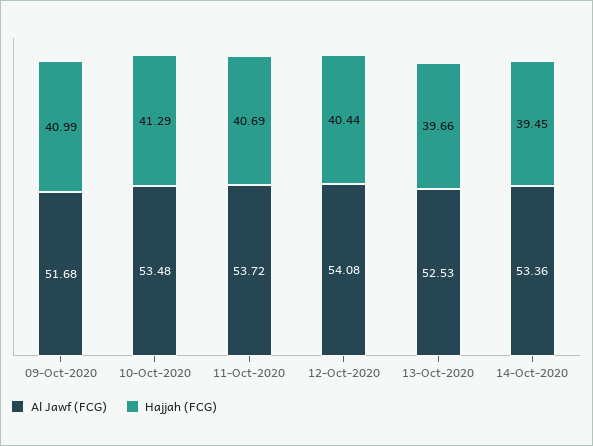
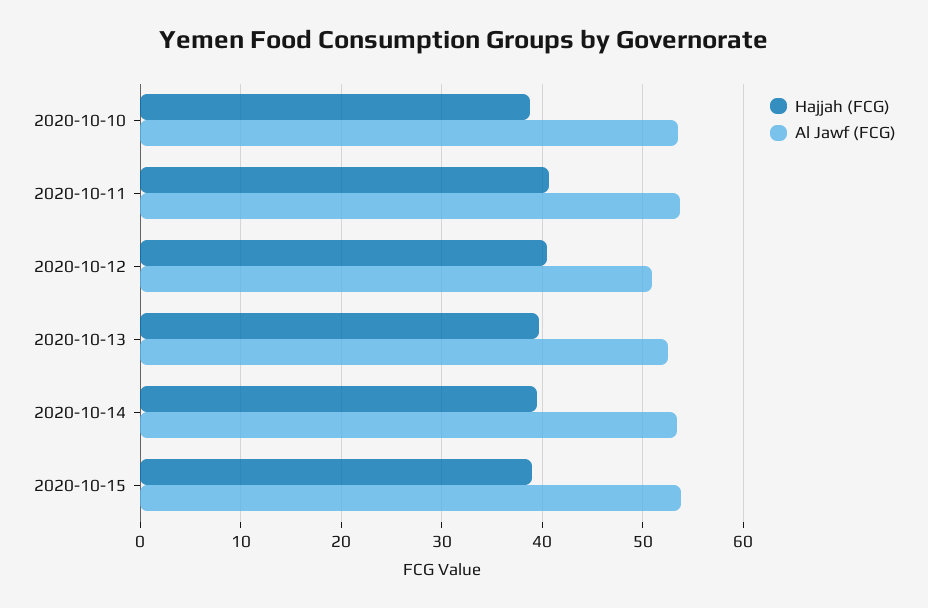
Al Jawf (FCG), 09-Oct-2020: 51.68 -> none
Hajjah (FCG), 09-Oct-2020: 40.99 -> none
Hajjah (FCG), 10-Oct-2020: 41.29 -> 39
Al Jawf (FCG), 12-Oct-2020: 54.08 -> 51
Hajjah (FCG), 2020-10-15: none -> 39
Al Jawf (FCG), 2020-10-15: none -> 54

